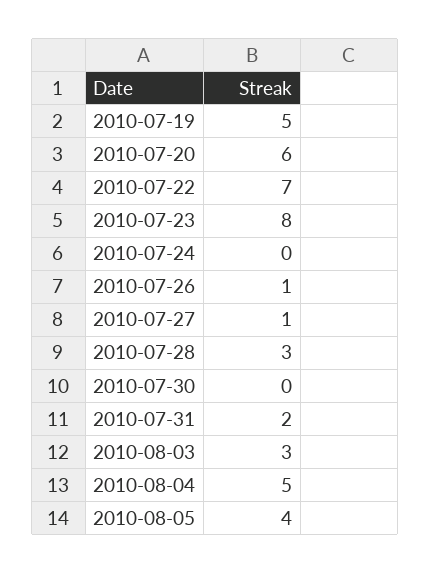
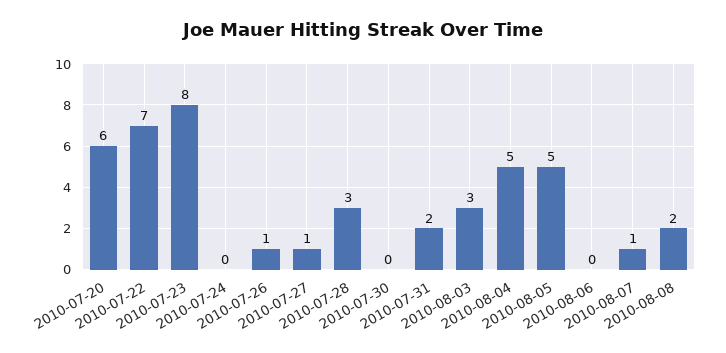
2010-07-19: 5 -> none
2010-08-05: 4 -> 5
2010-08-06: none -> 0
2010-08-07: none -> 1
2010-08-08: none -> 2

